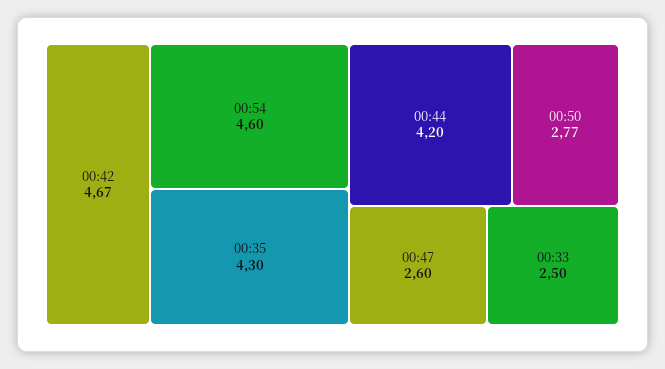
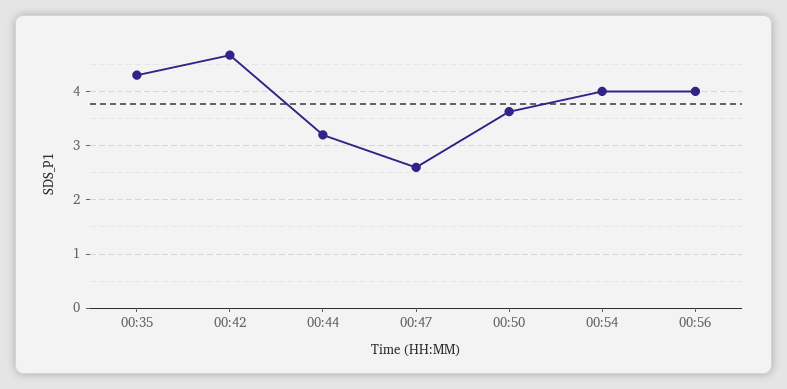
00:54: 4.6 -> 4
00:44: 4.2 -> 3.2
00:50: 2.77 -> 3.6
00:33: 2.5 -> none
00:56: none -> 4

